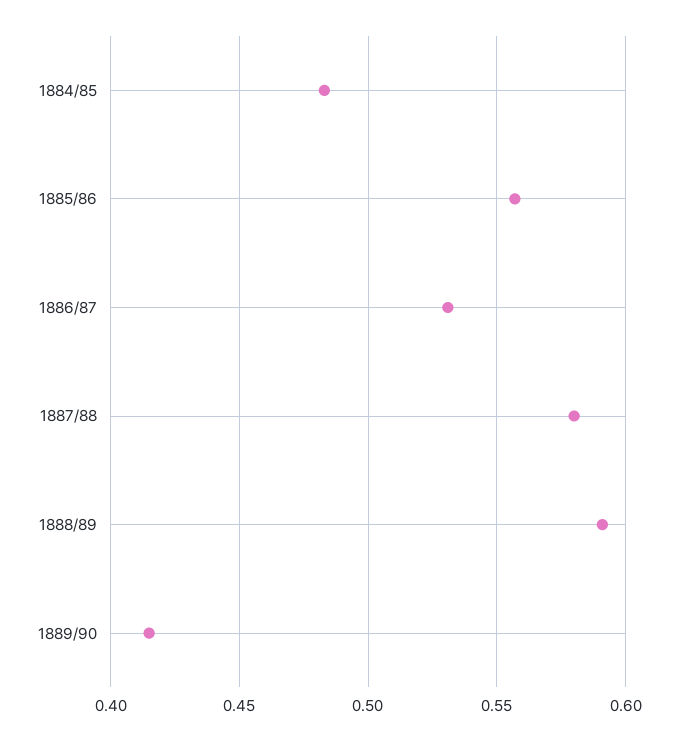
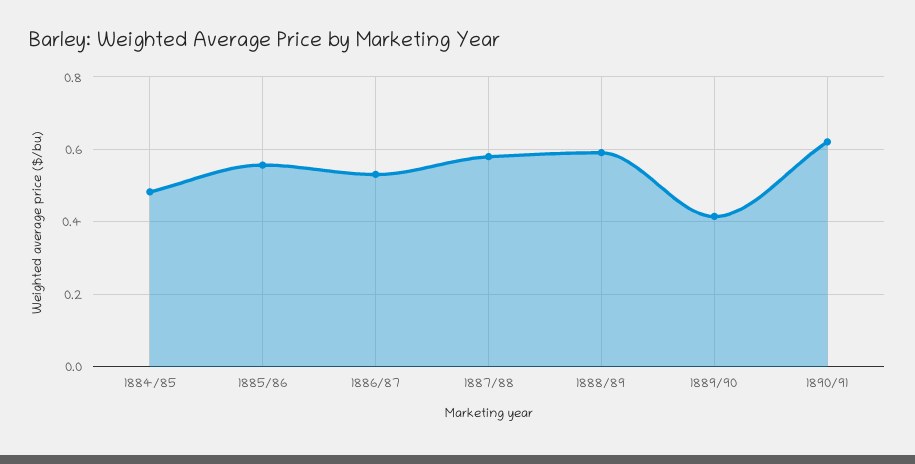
1890/91: none -> 0.62

